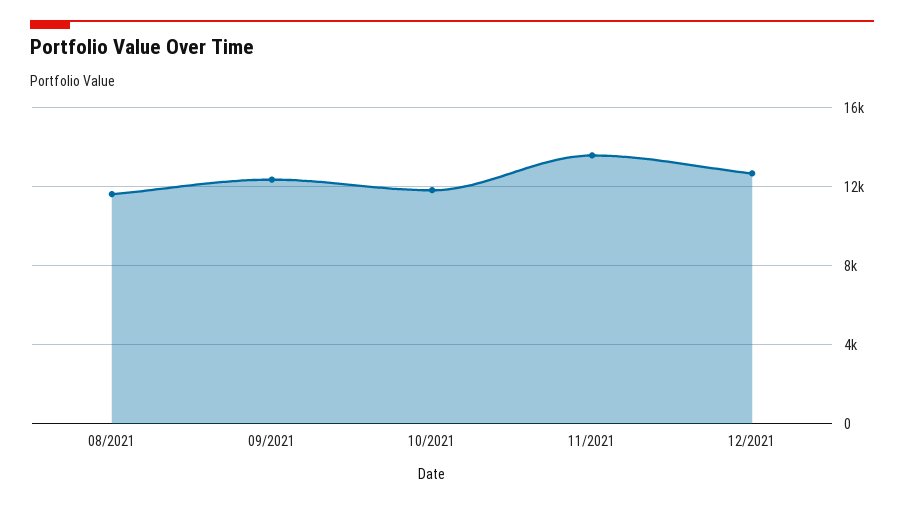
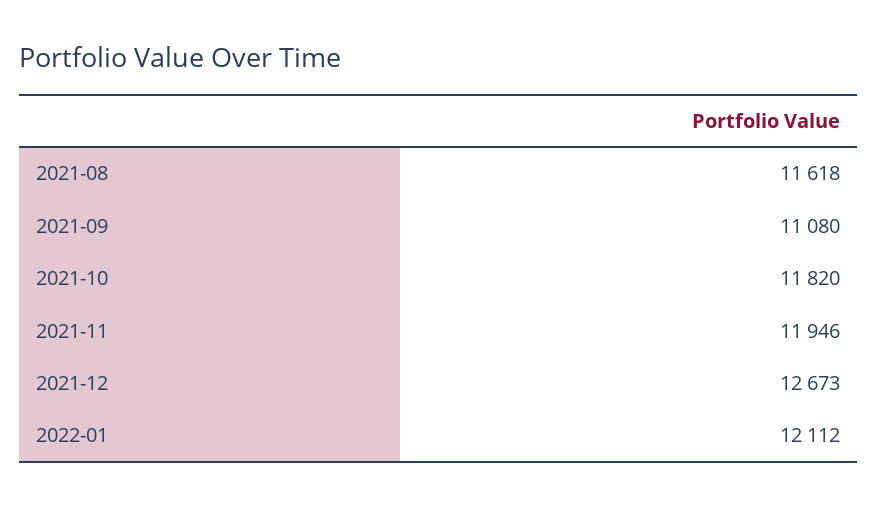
09/2021: 12500 -> 11080
11/2021: 13500 -> 11946
2022-01: none -> 12112

